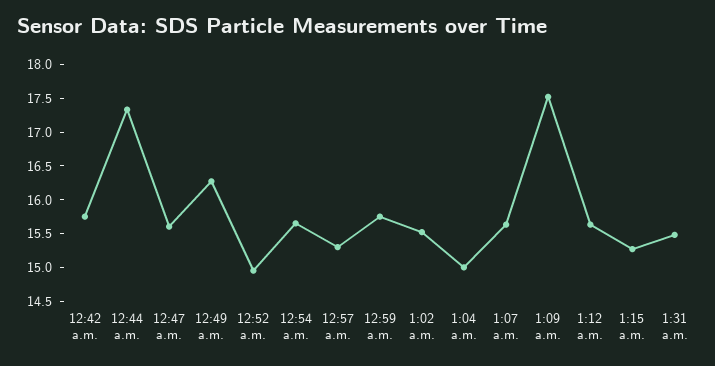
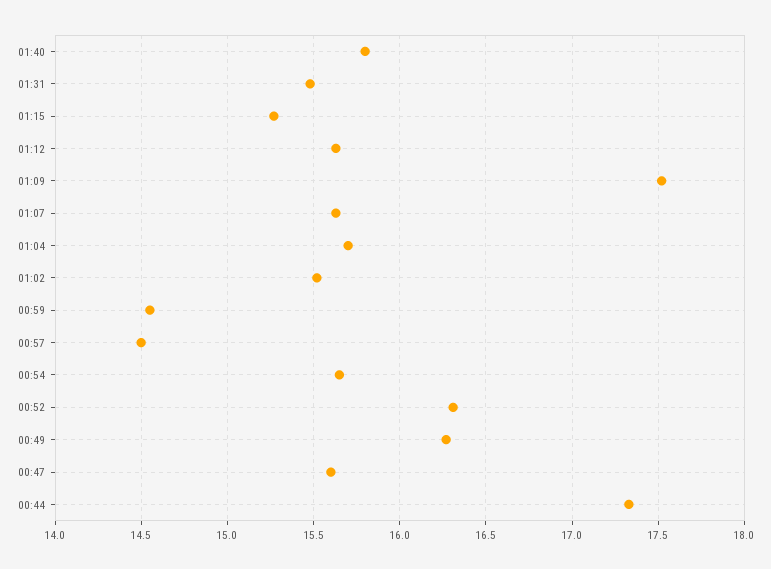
12:42 a.m.: 15.75 -> none
12:52 a.m.: 15 -> 16.3
12:57 a.m.: 15.25 -> 14.5
12:59 a.m.: 15.75 -> 14.55
1:04 a.m.: 15 -> 15.7
01:40: none -> 15.8

